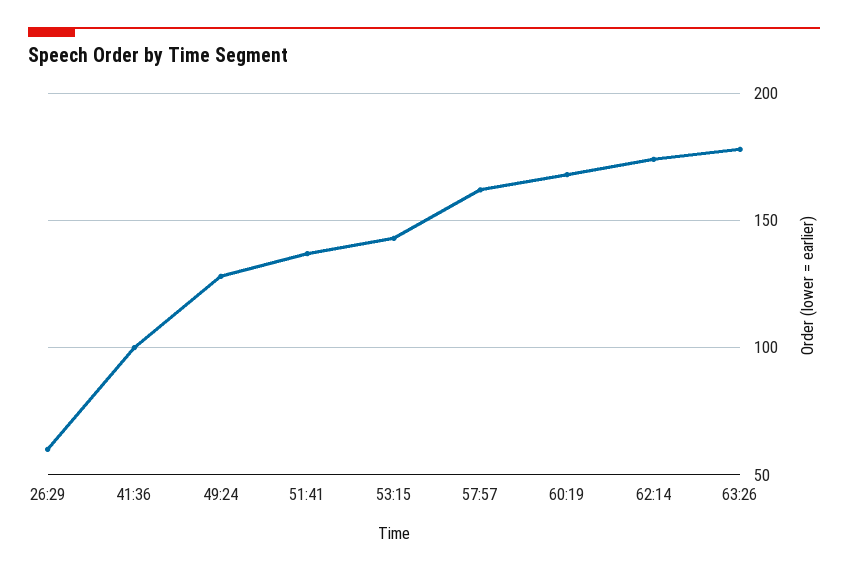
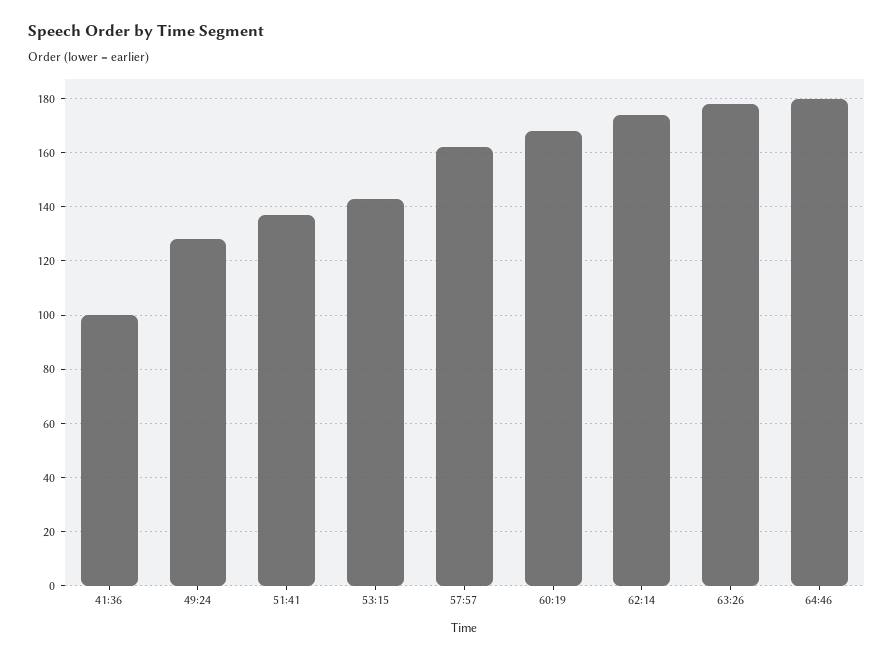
26:29: 60 -> none
64:46: none -> 180

